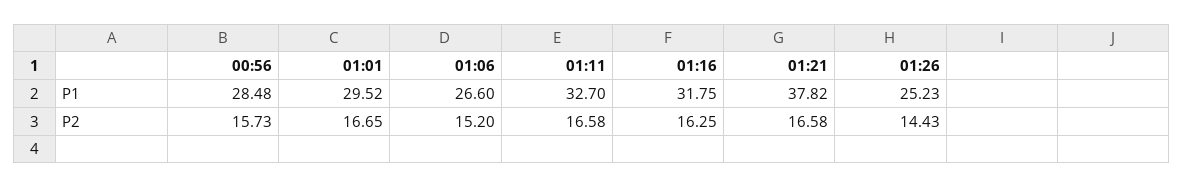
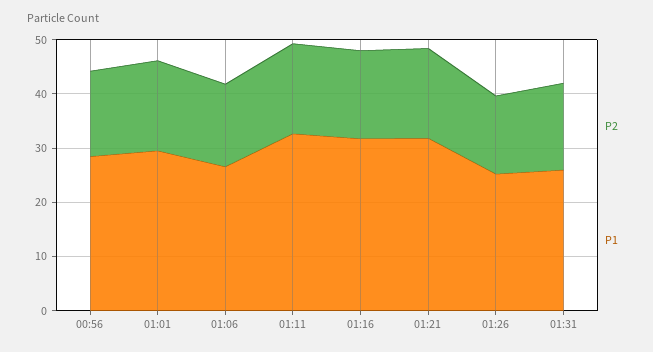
P1, 01:21: 37.82 -> 32
P2, 01:31: none -> 16
P1, 01:31: none -> 26

